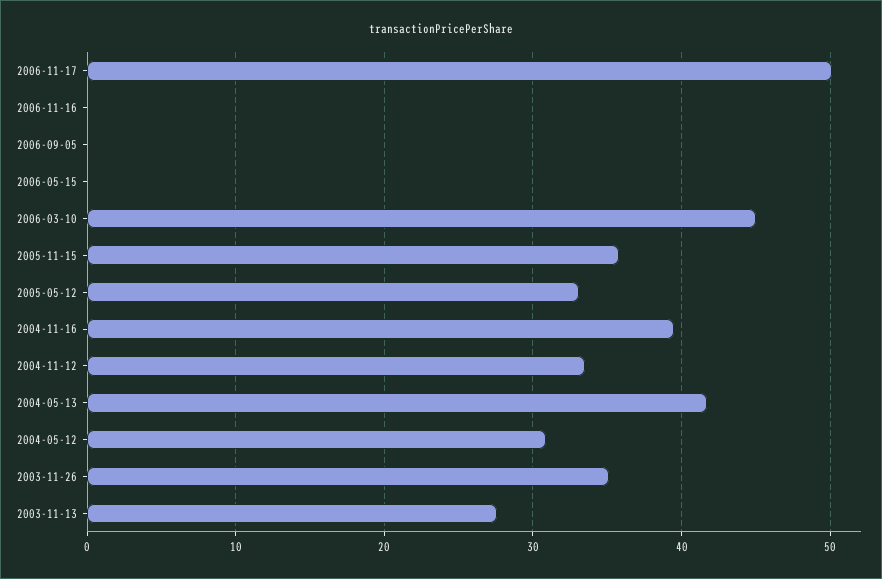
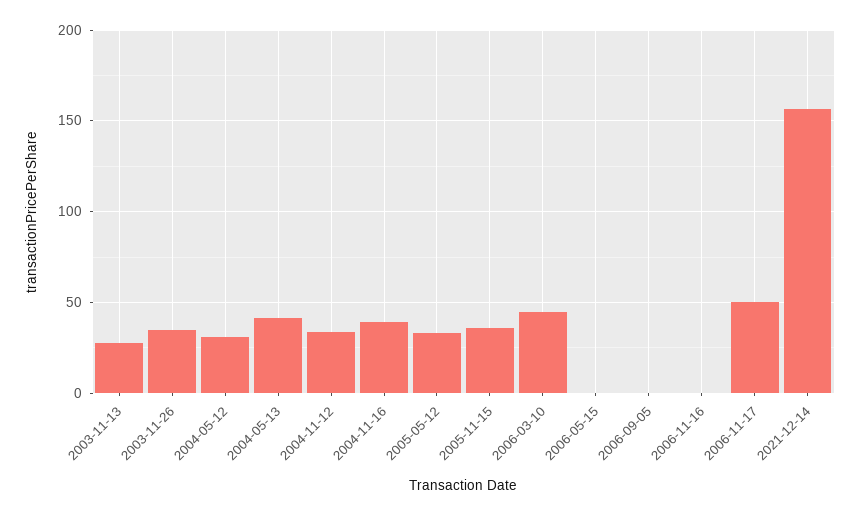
2021-12-14: none -> 155

